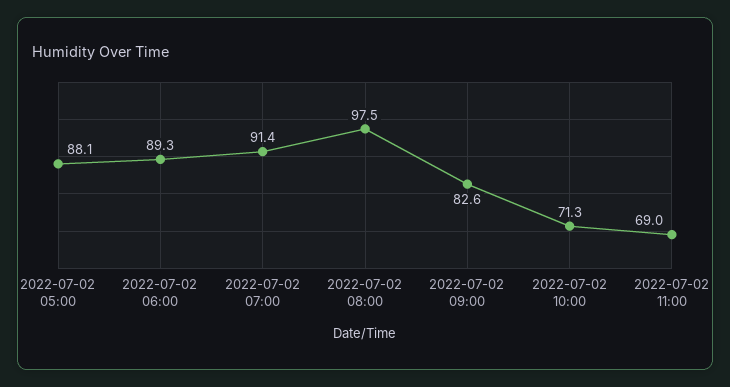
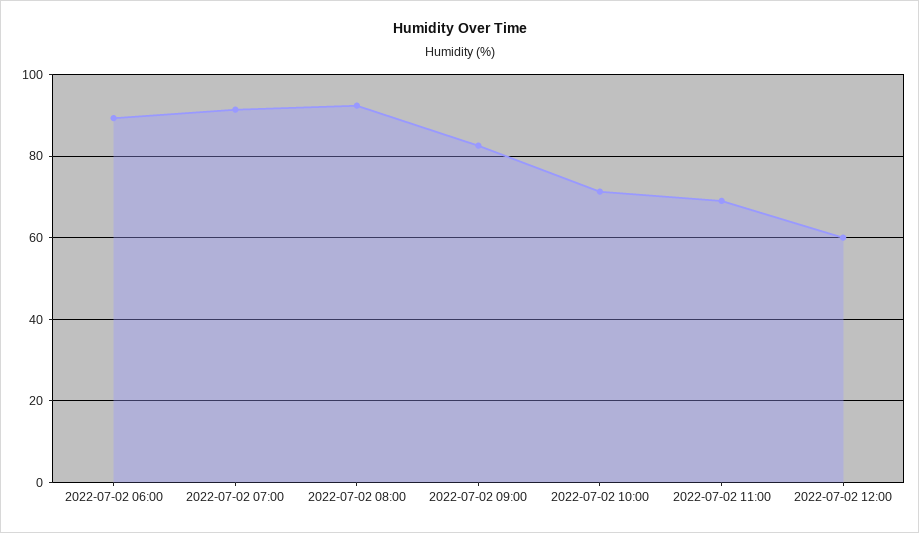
2022-07-02 05:00: 88.1 -> none
2022-07-02 08:00: 97.5 -> 92
2022-07-02 12:00: none -> 60

